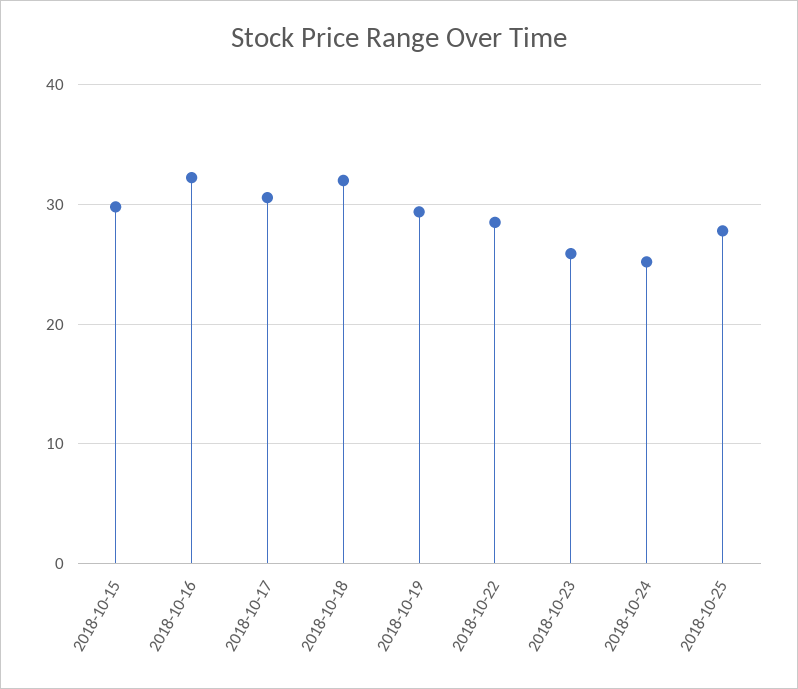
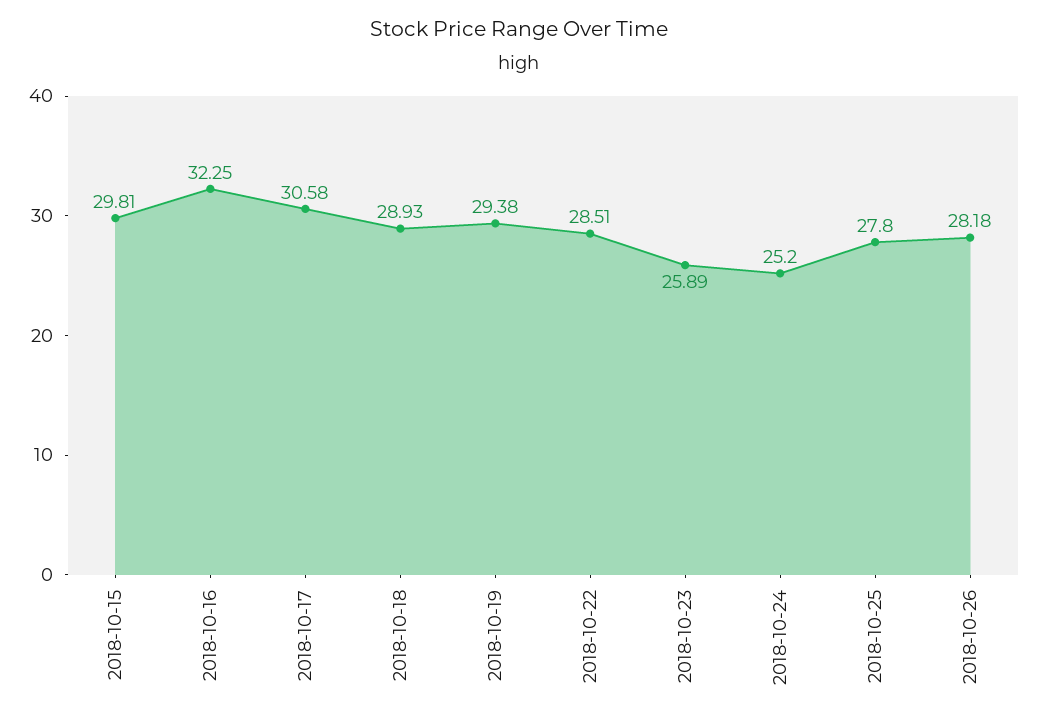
2018-10-18: 32 -> 28.93
2018-10-26: none -> 28.18

